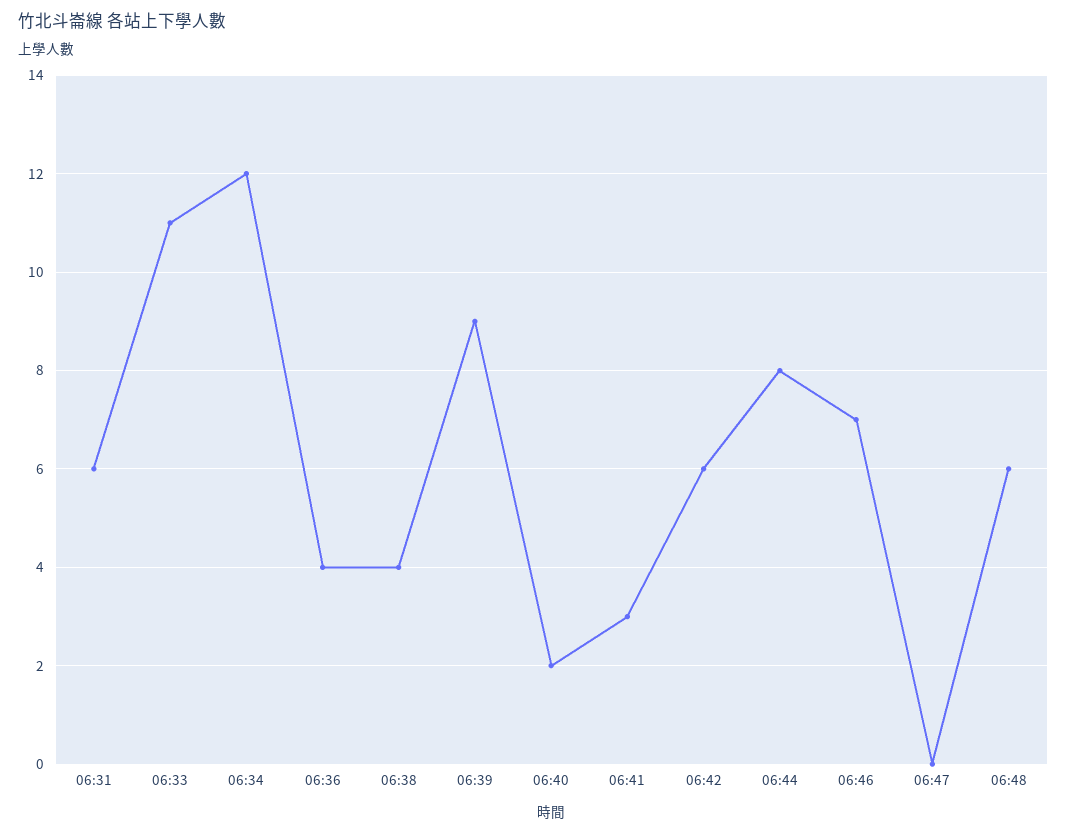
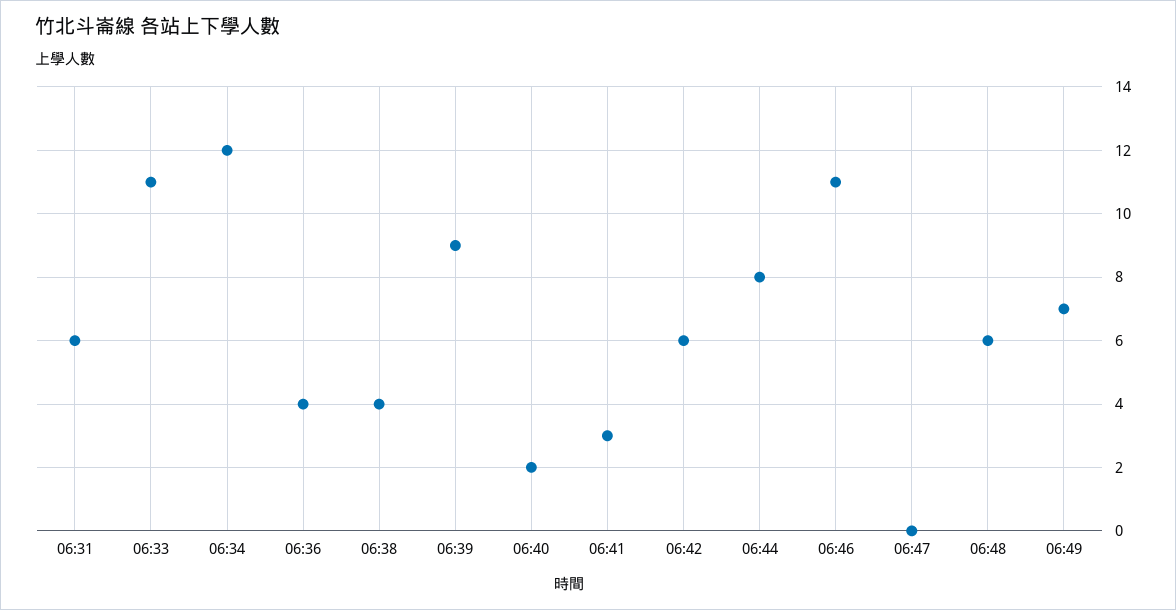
06:46: 7 -> 11
06:49: none -> 7

